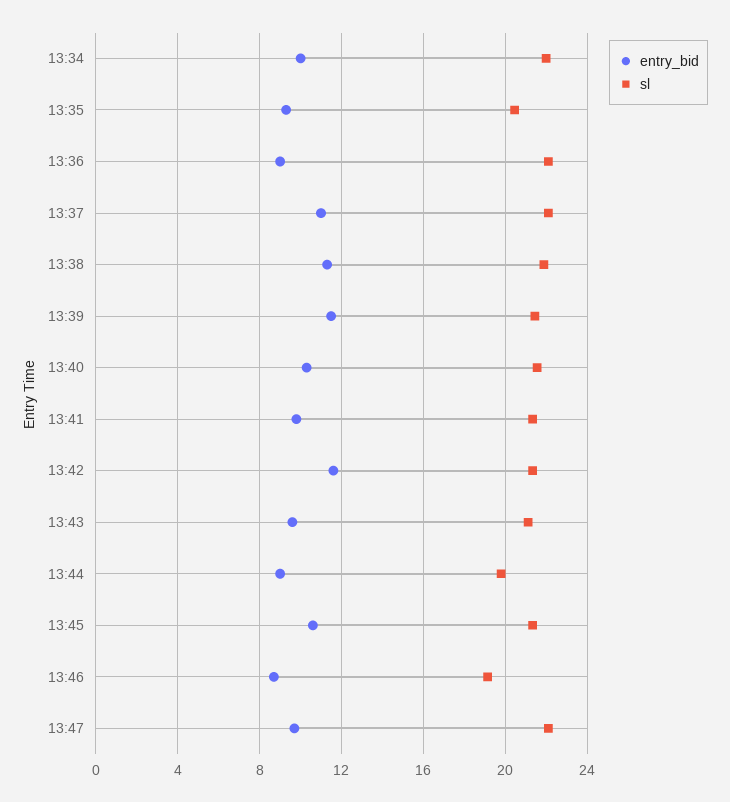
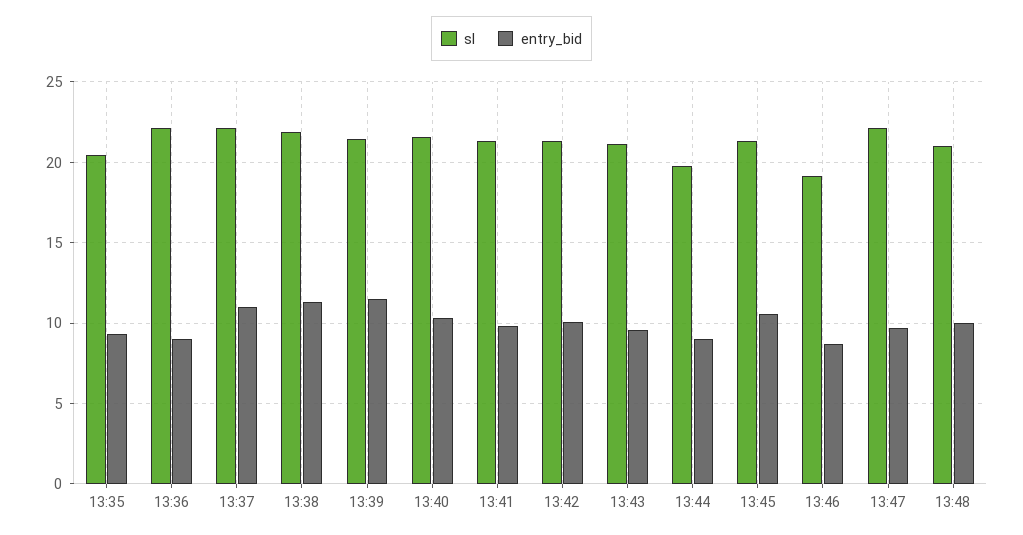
entry_bid, 13:34: 10 -> none
sl, 13:34: 22 -> none
entry_bid, 13:42: 11.5 -> 10
sl, 13:48: none -> 21
entry_bid, 13:48: none -> 10

